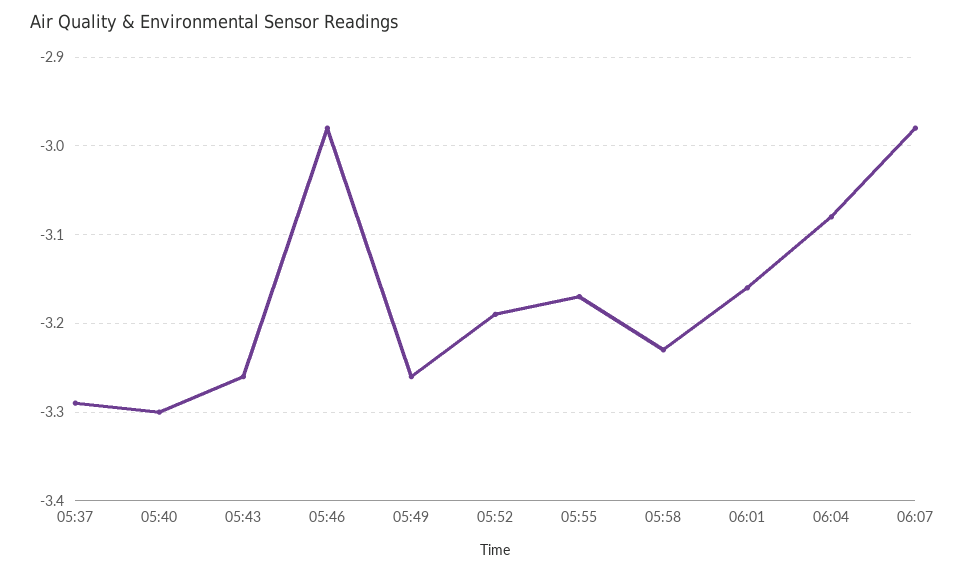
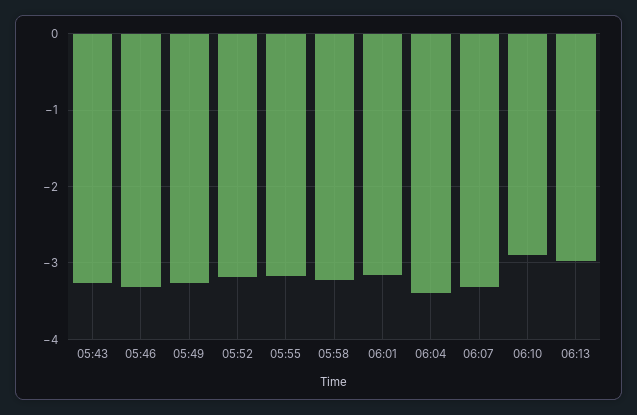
05:37: -3.29 -> none
05:40: -3.3 -> none
05:46: -2.98 -> -3.3
06:04: -3.08 -> -3.4
06:07: -2.98 -> -3.3
06:10: none -> -2.9
06:13: none -> -3

